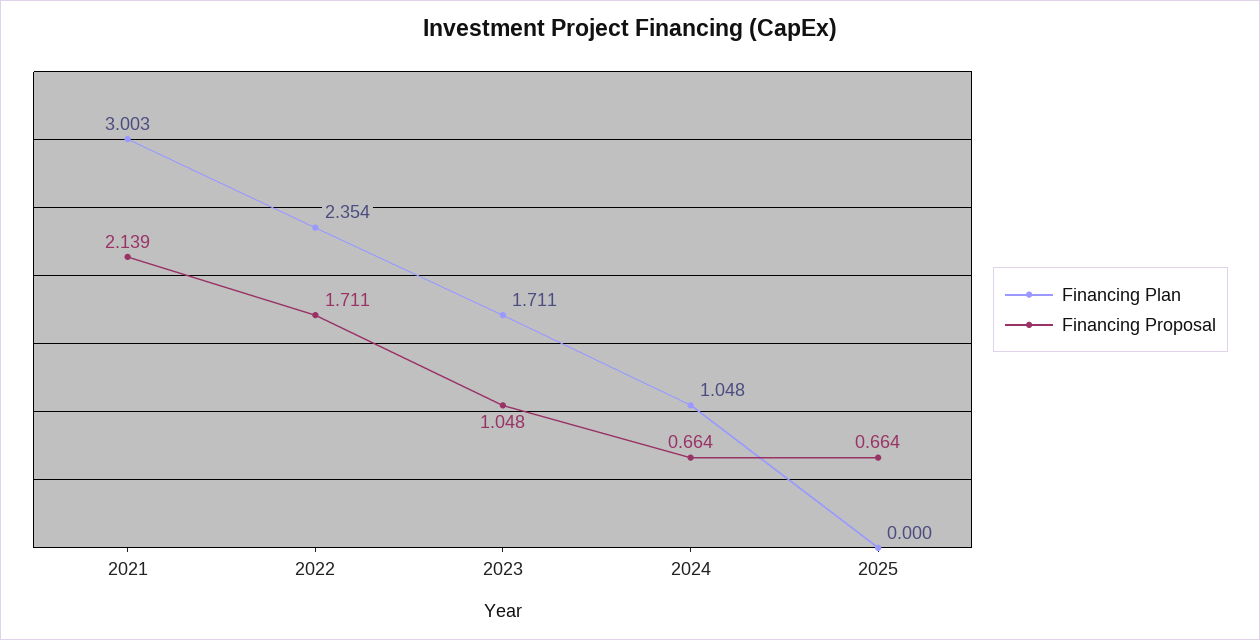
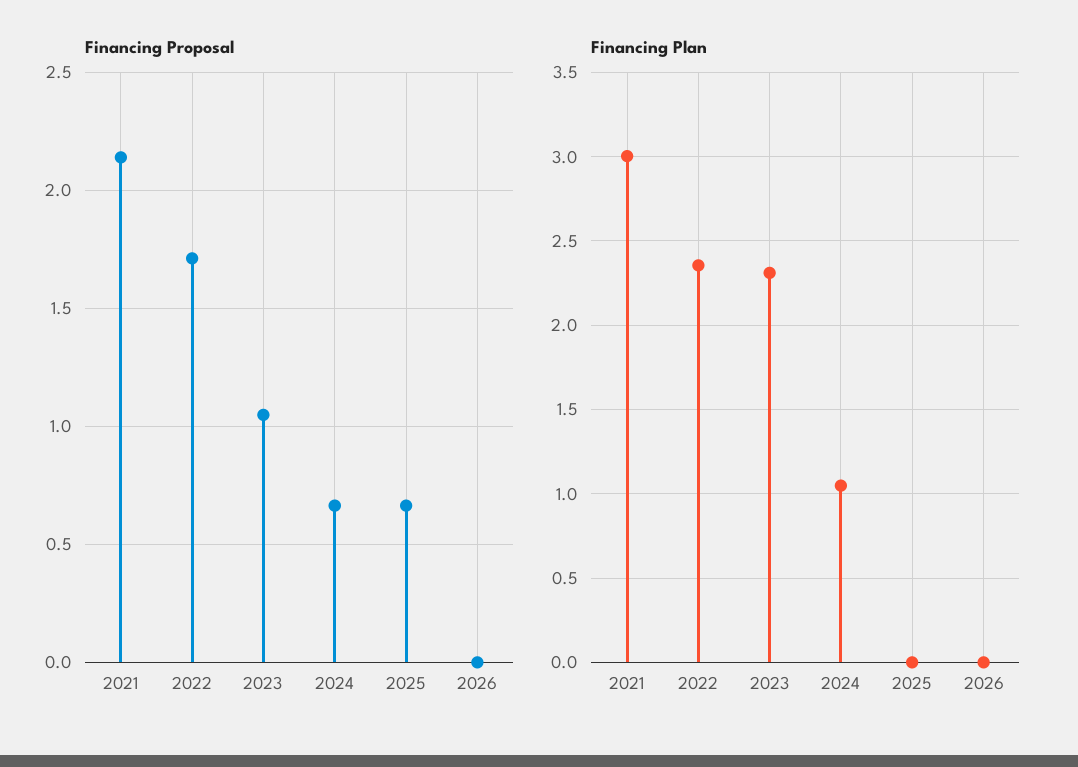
Financing Plan, 2023: 1.711 -> 2.3
Financing Proposal, 2026: none -> 0
Financing Plan, 2026: none -> 0

